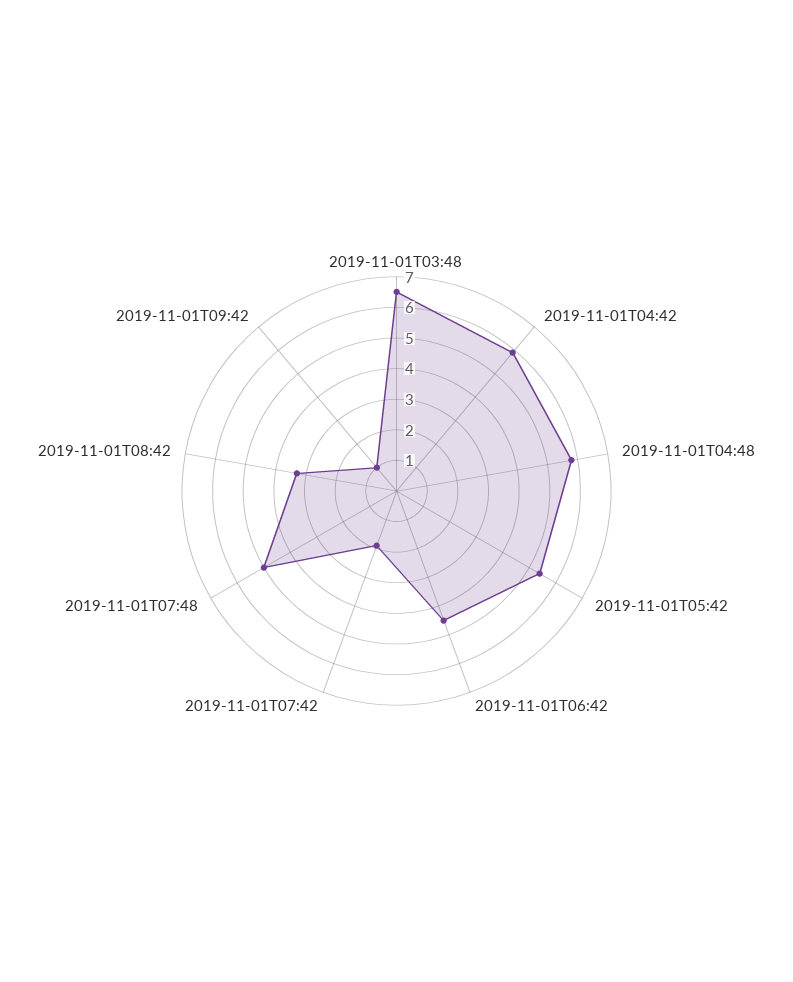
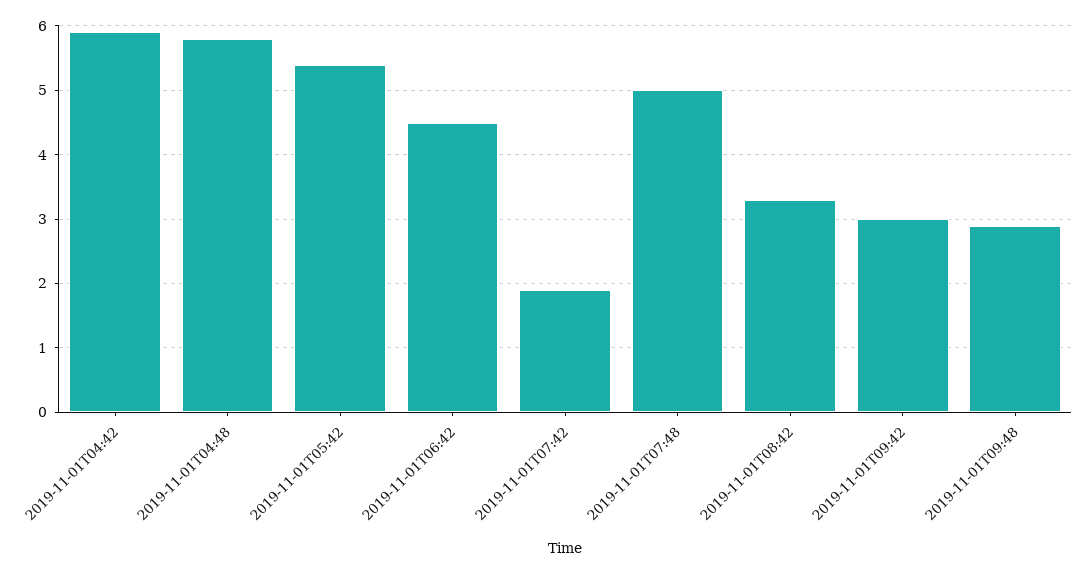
2019-11-01T03:48: 6.5 -> none
2019-11-01T09:42: 1 -> 3
2019-11-01T09:48: none -> 2.9

